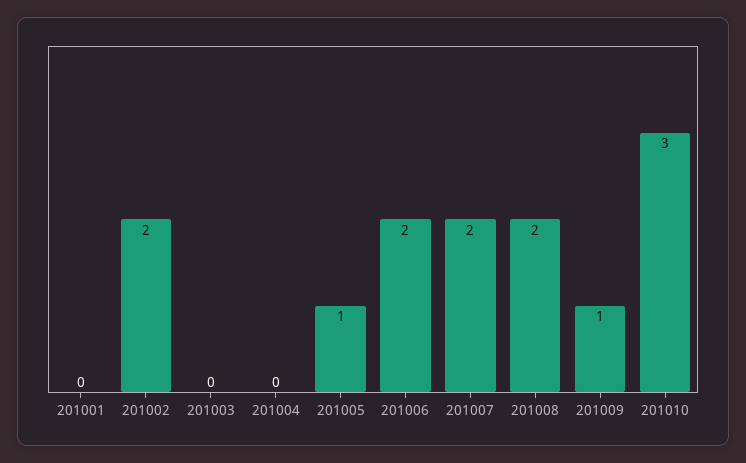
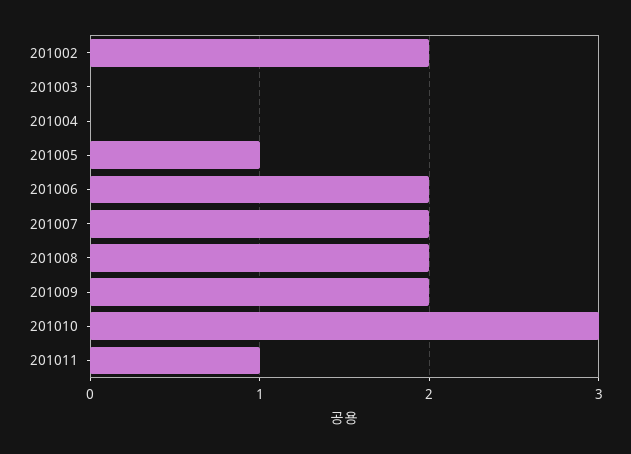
201001: 0 -> none
201009: 1 -> 2
201011: none -> 1

